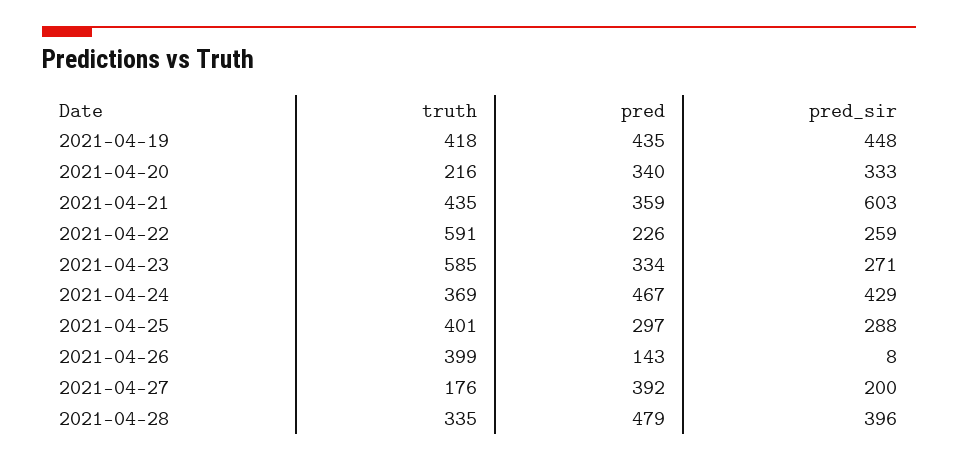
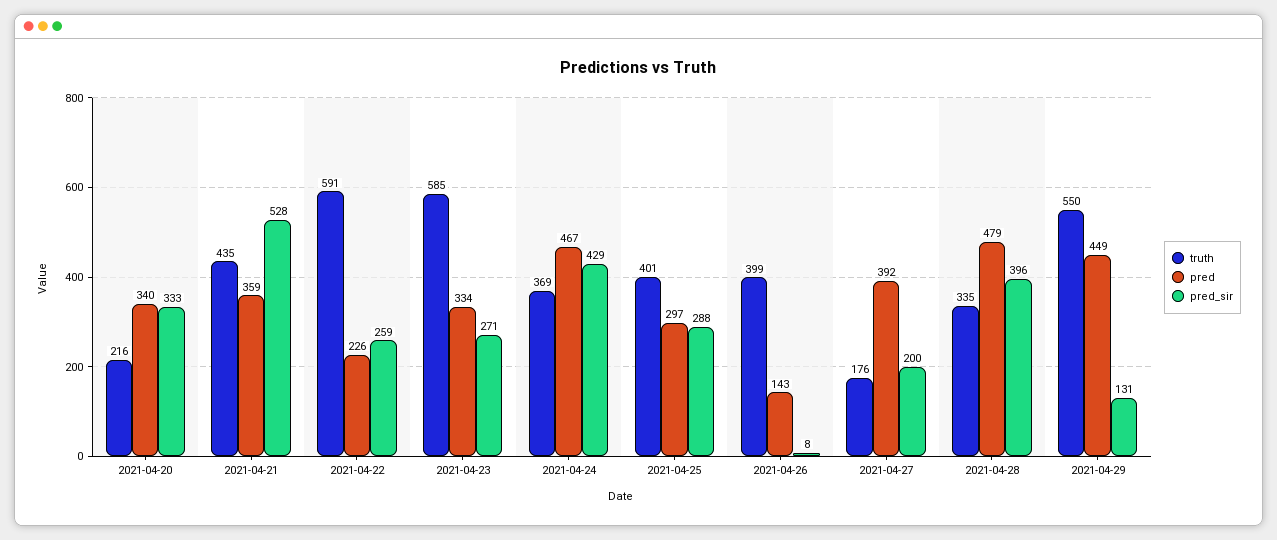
truth, 2021-04-19: 418 -> none
pred, 2021-04-19: 435 -> none
pred_sir, 2021-04-19: 448 -> none
pred_sir, 2021-04-21: 603 -> 528
truth, 2021-04-29: none -> 550
pred, 2021-04-29: none -> 449
pred_sir, 2021-04-29: none -> 131

